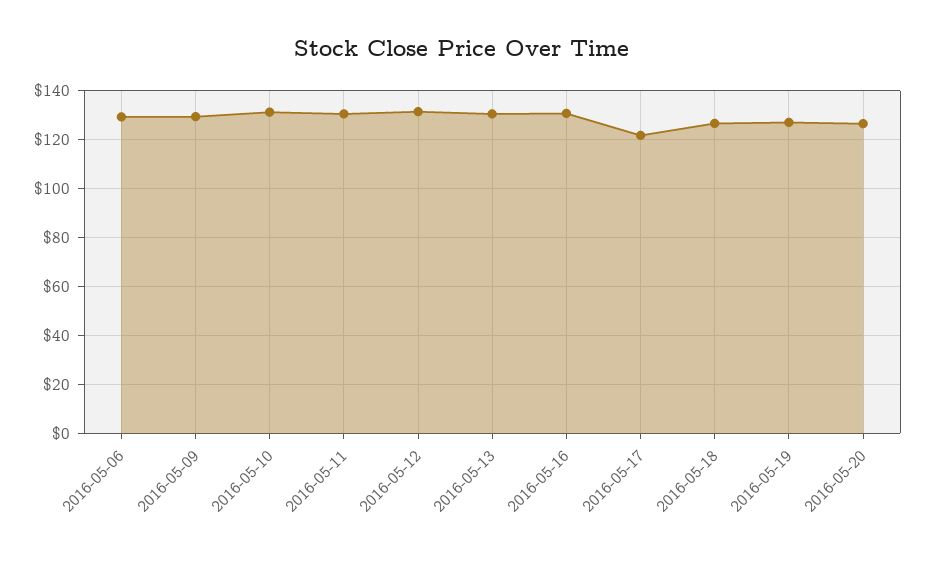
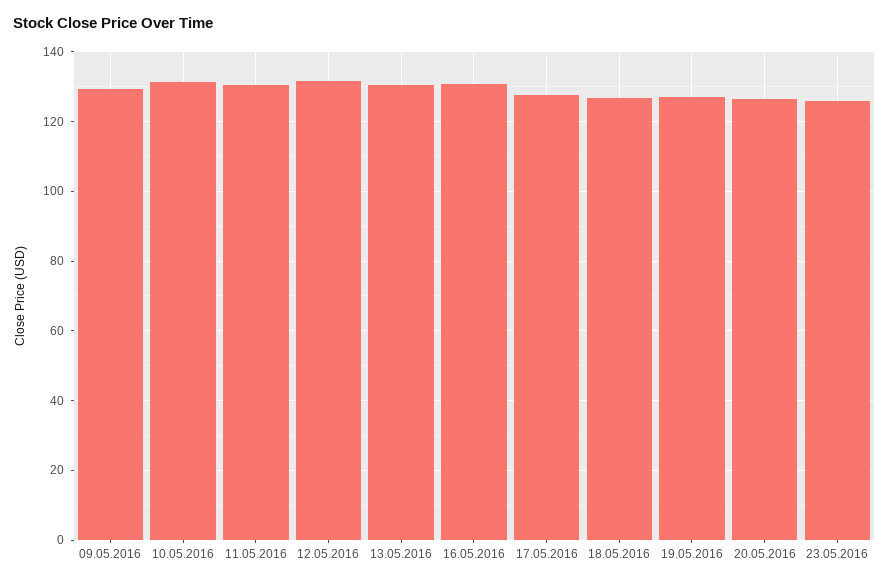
2016-05-06: 130 -> none
2016-05-17: 122.5 -> 128
23.05.2016: none -> 126

